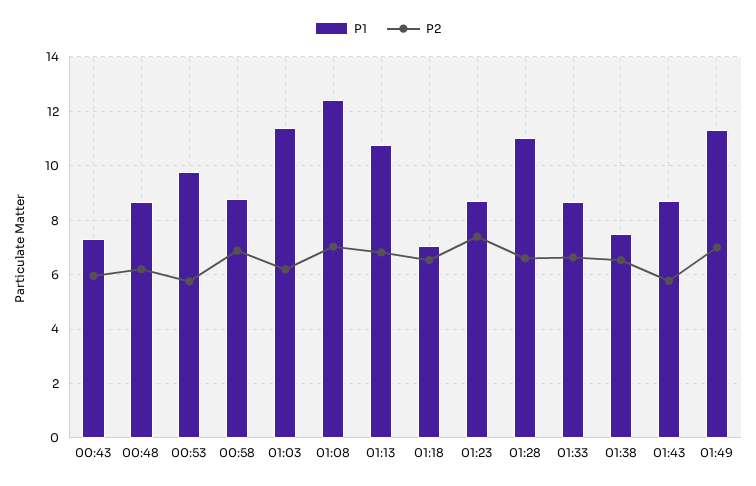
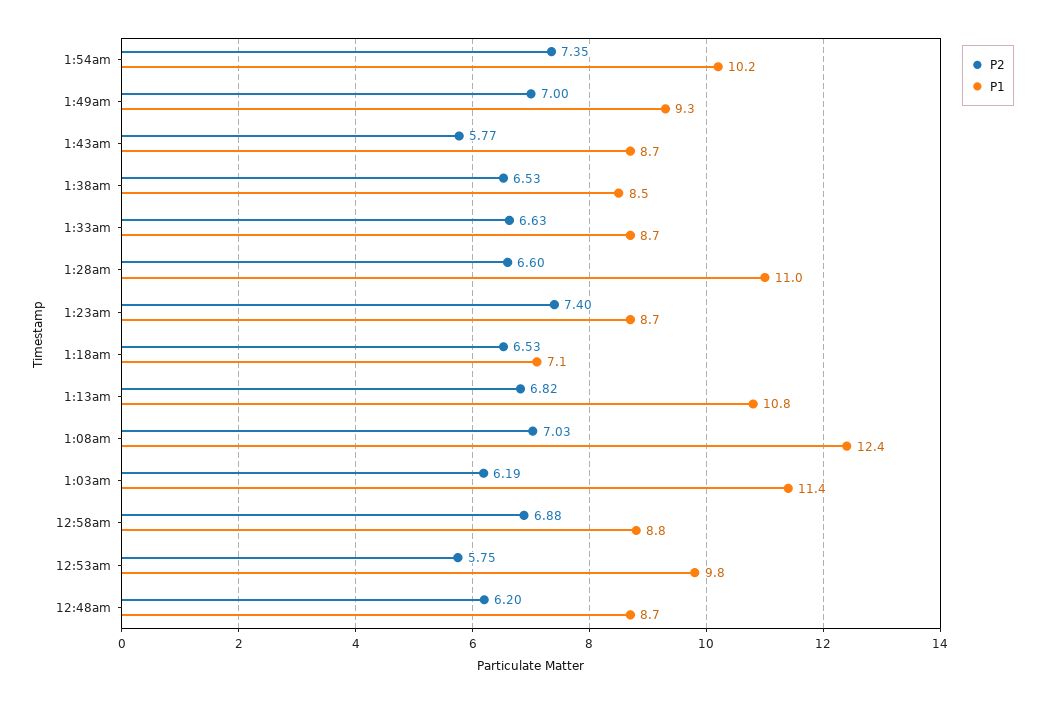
P1, 00:43: 7.25 -> none
P2, 00:43: 6 -> none
P1, 01:38: 7.5 -> 8.5
P1, 01:49: 11.25 -> 9.3
P2, 1:54am: none -> 7.35
P1, 1:54am: none -> 10.2

